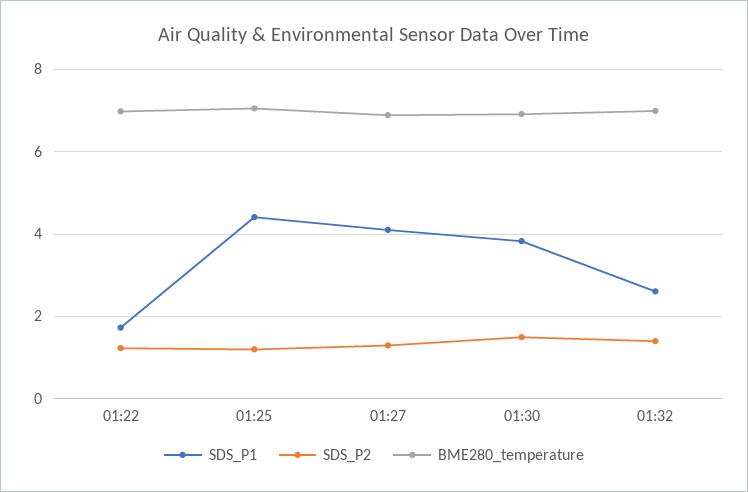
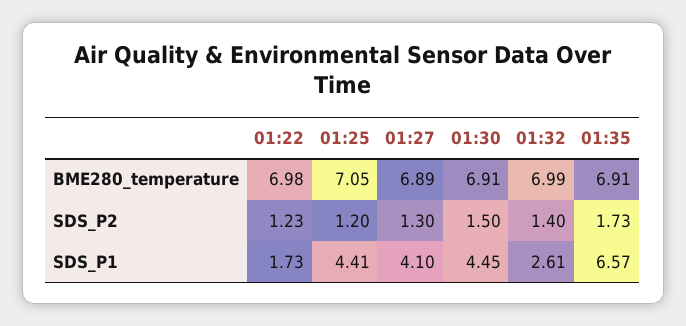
SDS_P1, 01:30: 3.8 -> 4.45
BME280_temperature, 01:35: none -> 6.91
SDS_P2, 01:35: none -> 1.73
SDS_P1, 01:35: none -> 6.57

